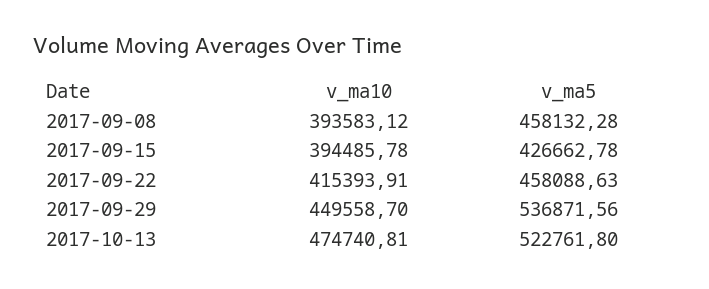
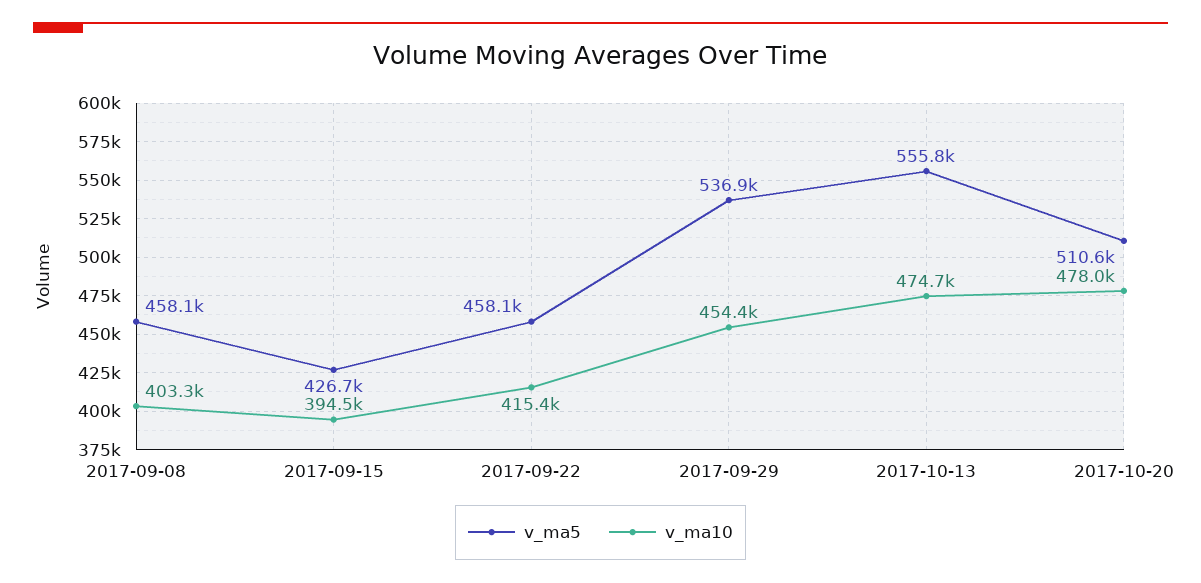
v_ma10, 2017-09-08: 393583.12 -> 403300
v_ma10, 2017-09-29: 449558.7 -> 454400
v_ma5, 2017-10-13: 522761.8 -> 555800
v_ma5, 2017-10-20: none -> 510600
v_ma10, 2017-10-20: none -> 478000

